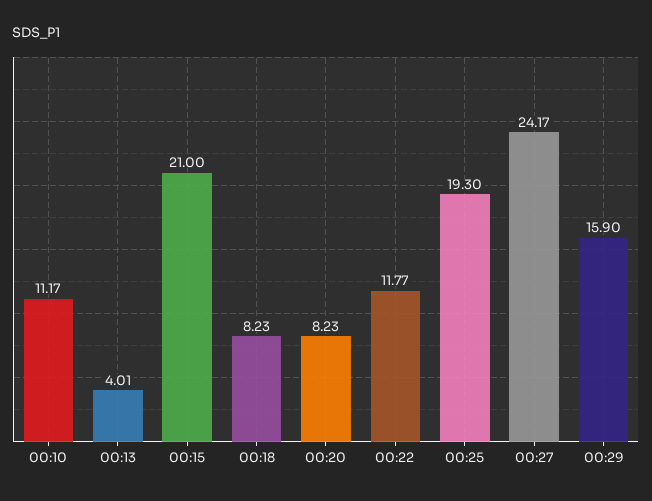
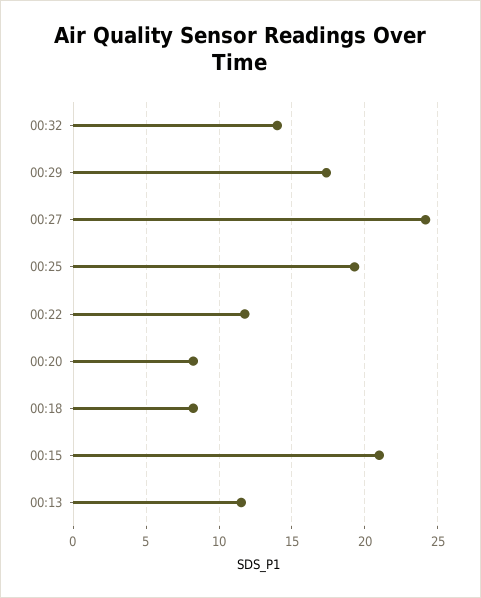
00:10: 11.17 -> none
00:13: 4.01 -> 11.5
00:29: 15.9 -> 17.5
00:32: none -> 14

